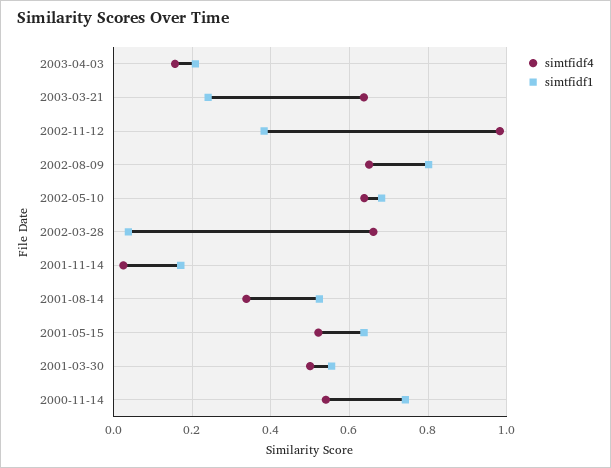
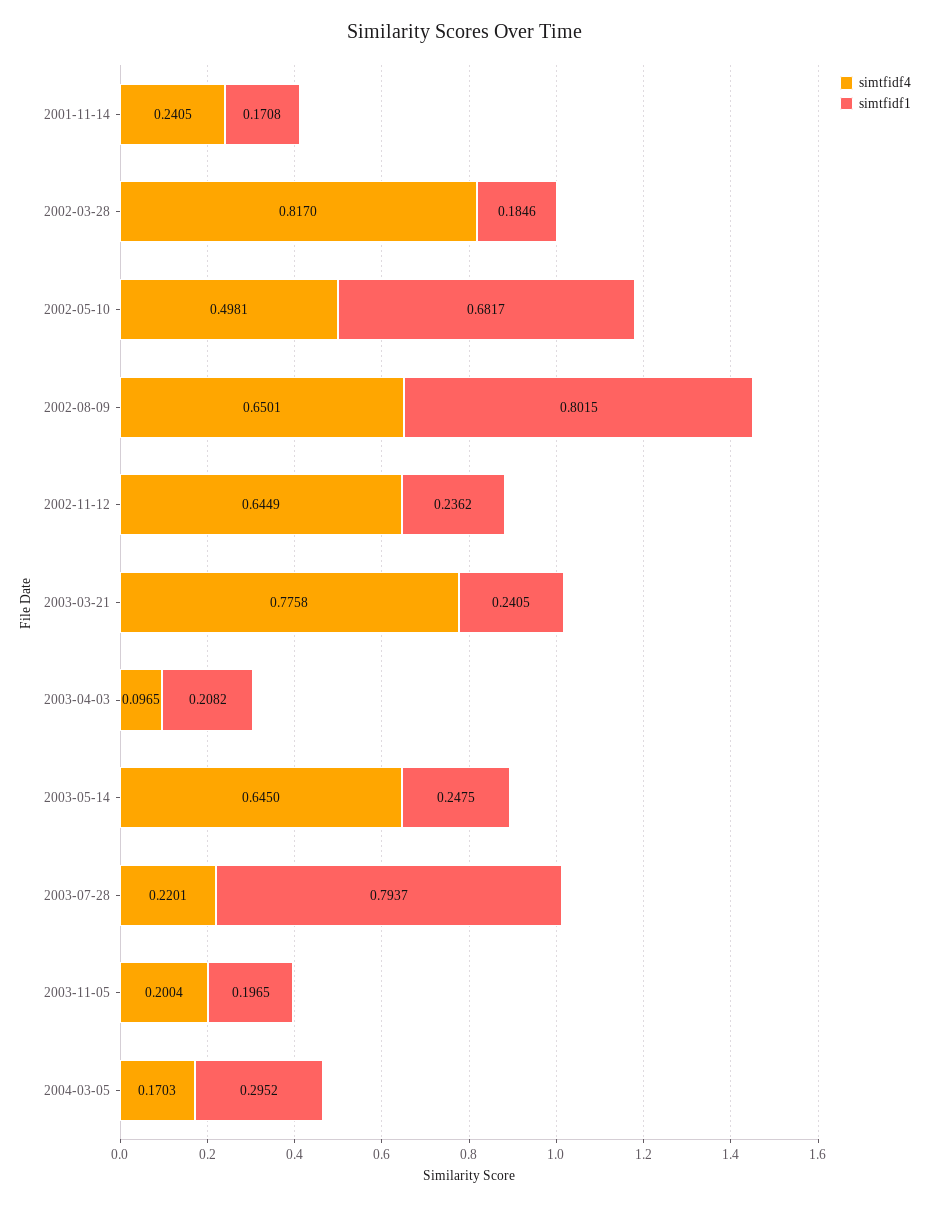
simtfidf4, 2003-04-03: 0.16 -> 0.0965
simtfidf4, 2003-03-21: 0.64 -> 0.7758
simtfidf4, 2002-11-12: 0.98 -> 0.6449
simtfidf1, 2002-11-12: 0.38 -> 0.2362
simtfidf4, 2002-05-10: 0.64 -> 0.4981
simtfidf4, 2002-03-28: 0.66 -> 0.817
simtfidf1, 2002-03-28: 0.04 -> 0.1846
simtfidf4, 2001-11-14: 0.02 -> 0.2405
simtfidf4, 2001-08-14: 0.34 -> none
simtfidf1, 2001-08-14: 0.52 -> none
simtfidf4, 2001-05-15: 0.52 -> none
simtfidf1, 2001-05-15: 0.64 -> none
simtfidf4, 2001-03-30: 0.5 -> none
simtfidf1, 2001-03-30: 0.56 -> none
simtfidf4, 2000-11-14: 0.54 -> none
simtfidf1, 2000-11-14: 0.74 -> none
simtfidf4, 2003-05-14: none -> 0.645
simtfidf1, 2003-05-14: none -> 0.2475
simtfidf4, 2003-07-28: none -> 0.2201
simtfidf1, 2003-07-28: none -> 0.7937
simtfidf4, 2003-11-05: none -> 0.2004
simtfidf1, 2003-11-05: none -> 0.1965
simtfidf4, 2004-03-05: none -> 0.1703
simtfidf1, 2004-03-05: none -> 0.2952

